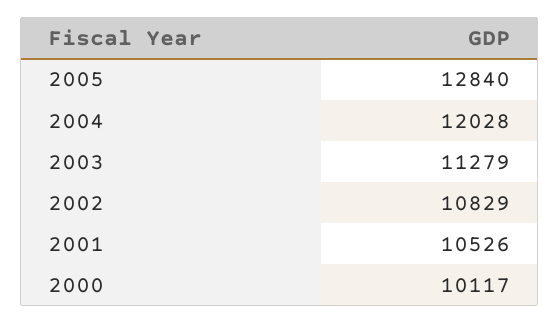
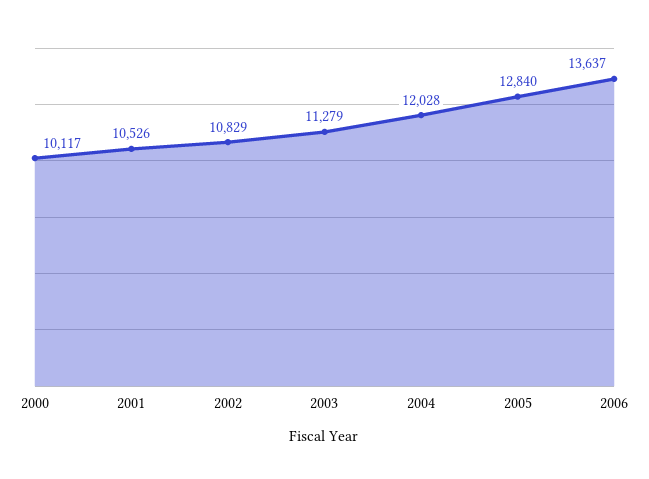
2006: none -> 13637

